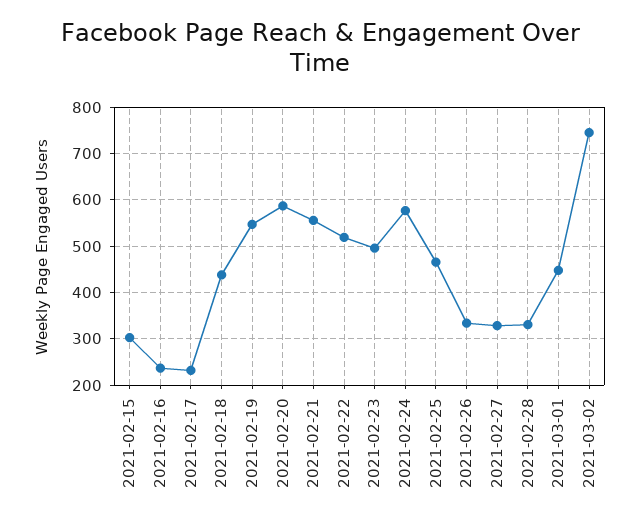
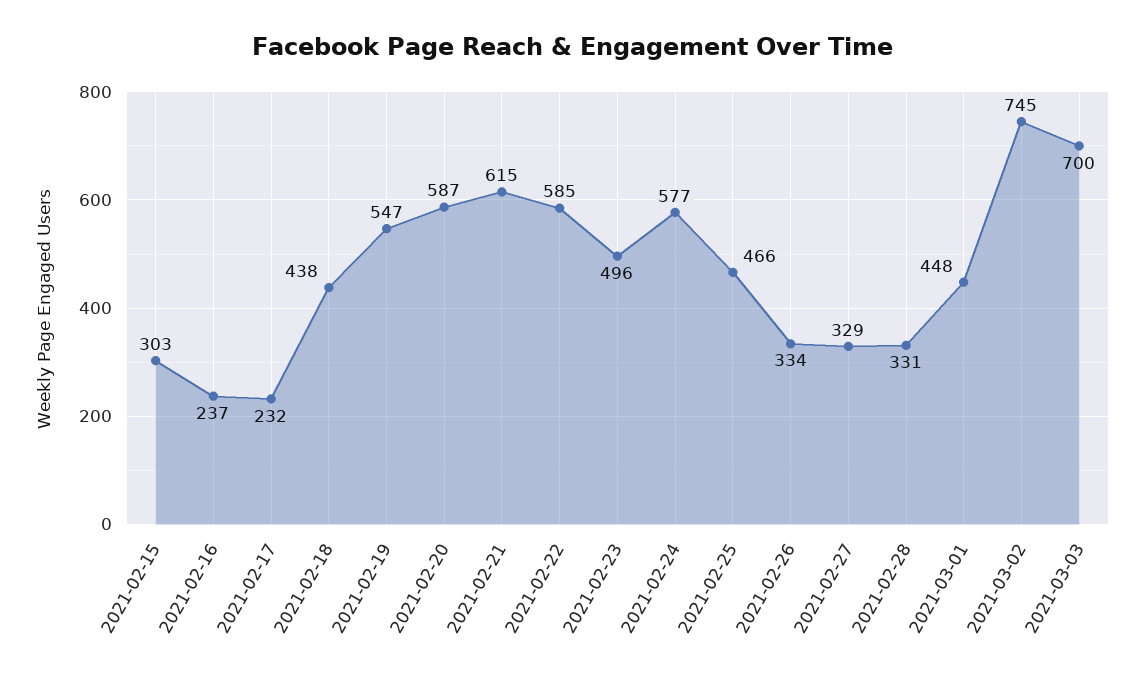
2021-02-21: 560 -> 615
2021-02-22: 520 -> 585
2021-03-03: none -> 700

